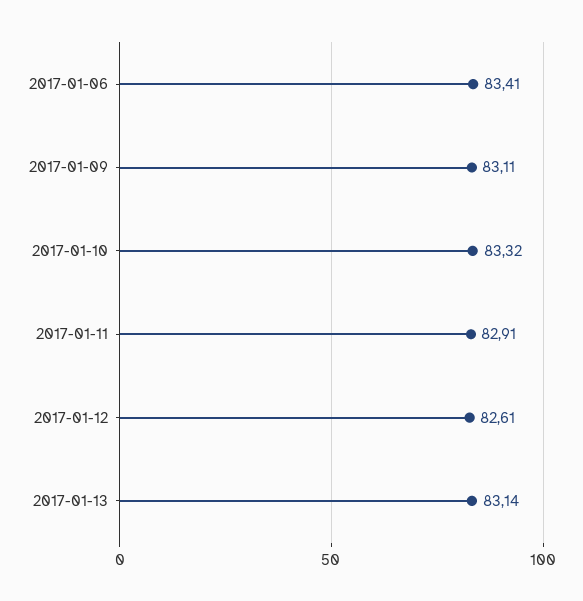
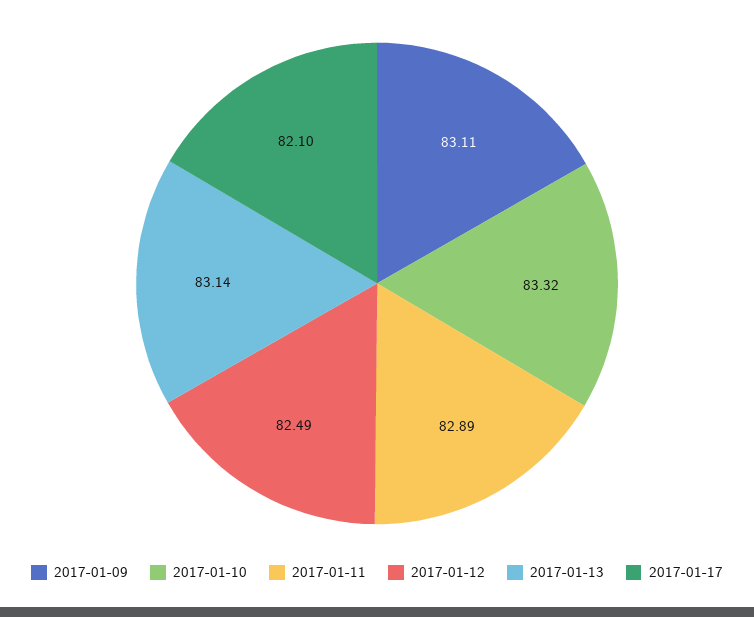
2017-01-06: 83.41 -> none
2017-01-11: 82.91 -> 82.89
2017-01-12: 82.61 -> 82.49
2017-01-17: none -> 82.1

